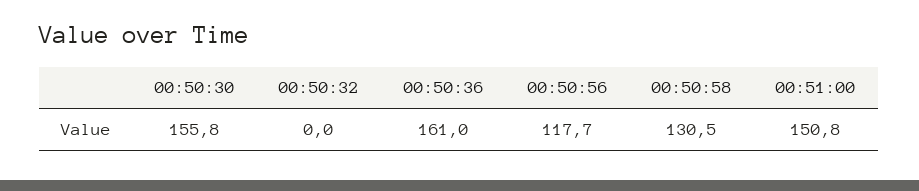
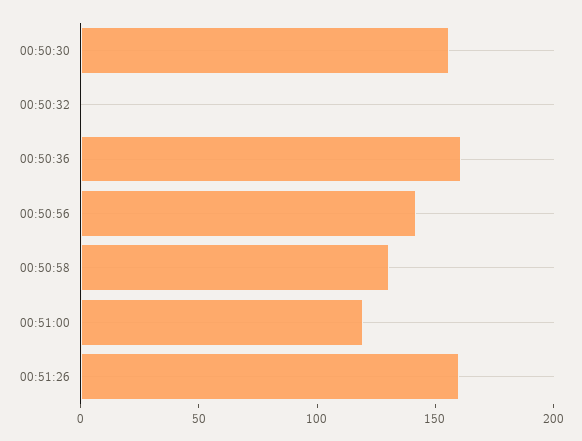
00:50:56: 117.7 -> 140
00:51:00: 150.8 -> 120
00:51:26: none -> 160

